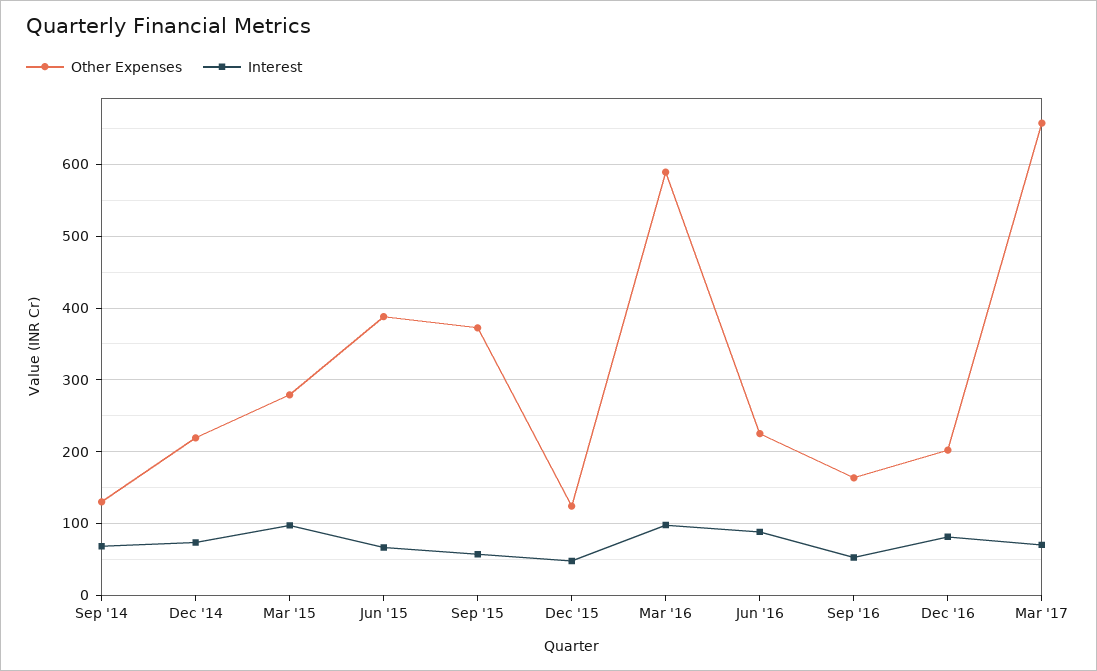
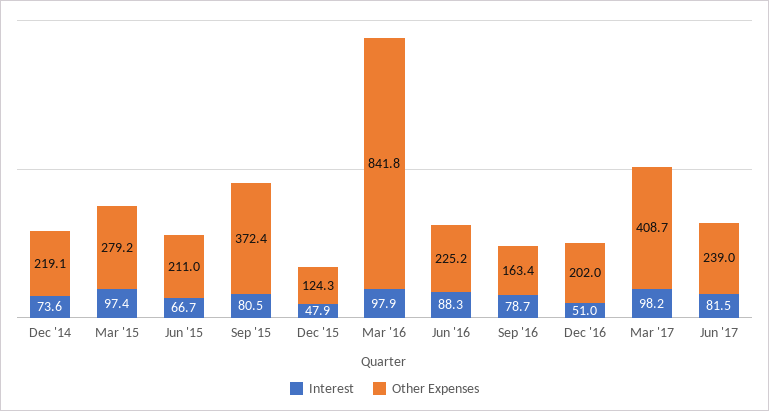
Other Expenses, Sep '14: 130 -> none
Interest, Sep '14: 70 -> none
Other Expenses, Jun '15: 390 -> 211
Interest, Sep '15: 60 -> 80.5
Other Expenses, Mar '16: 590 -> 841.8
Interest, Sep '16: 50 -> 78.7
Interest, Dec '16: 80 -> 51
Other Expenses, Mar '17: 660 -> 408.7
Interest, Mar '17: 70 -> 98.2
Interest, Jun '17: none -> 81.5
Other Expenses, Jun '17: none -> 239

